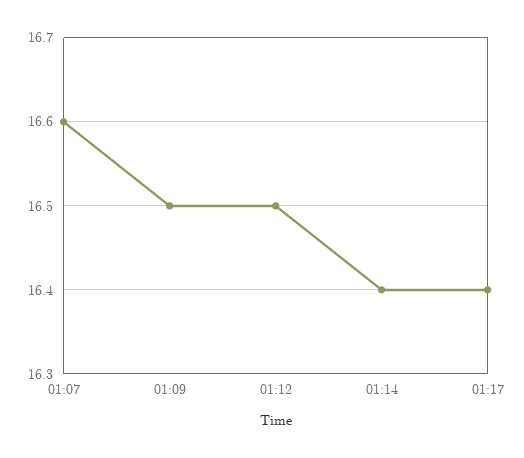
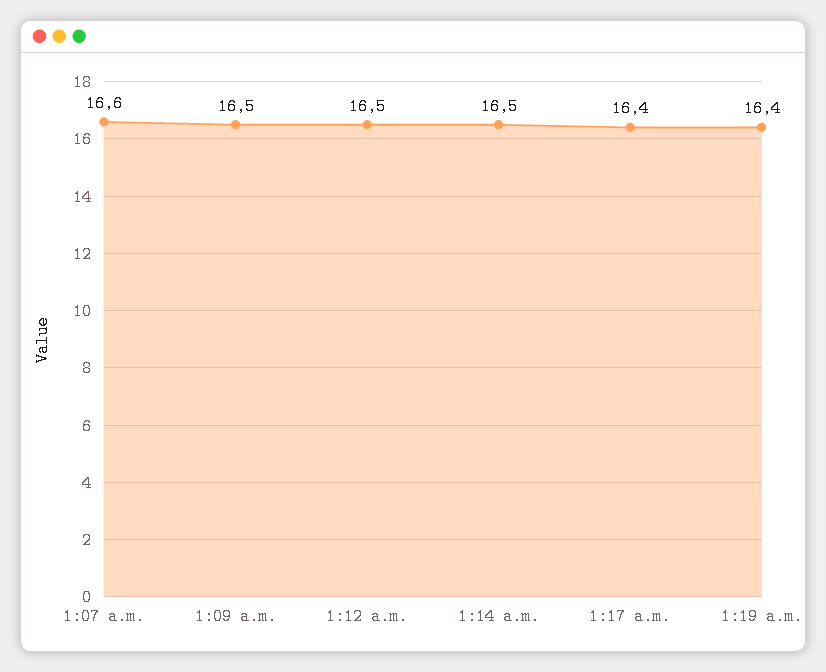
01:14: 16.4 -> 16.5
1:19 a.m.: none -> 16.4

